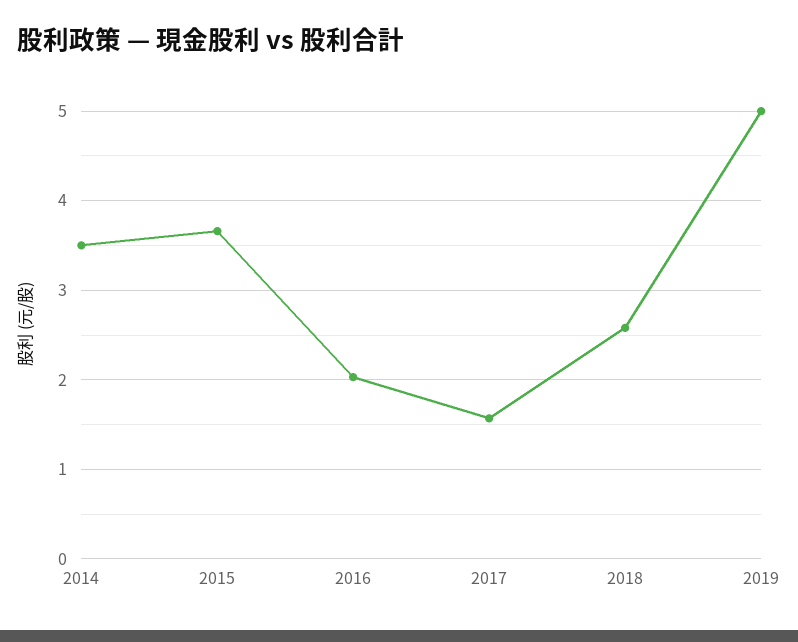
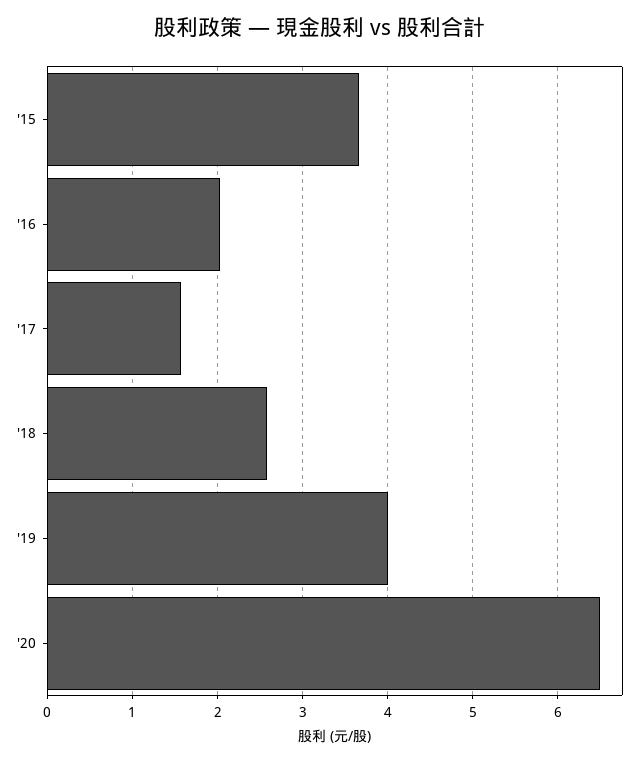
2014: 3.5 -> none
2019: 5 -> 4
'20: none -> 6.5

